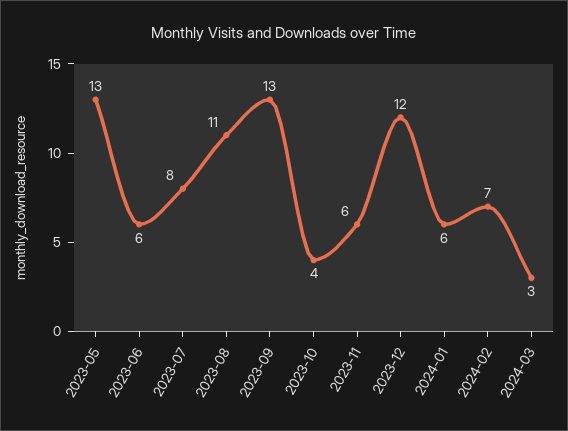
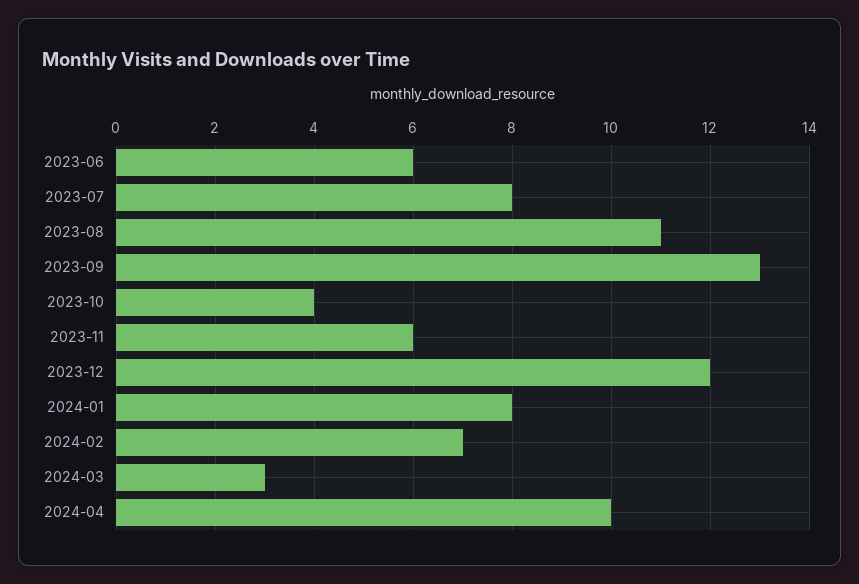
2023-05: 13 -> none
2024-01: 6 -> 8
2024-04: none -> 10

